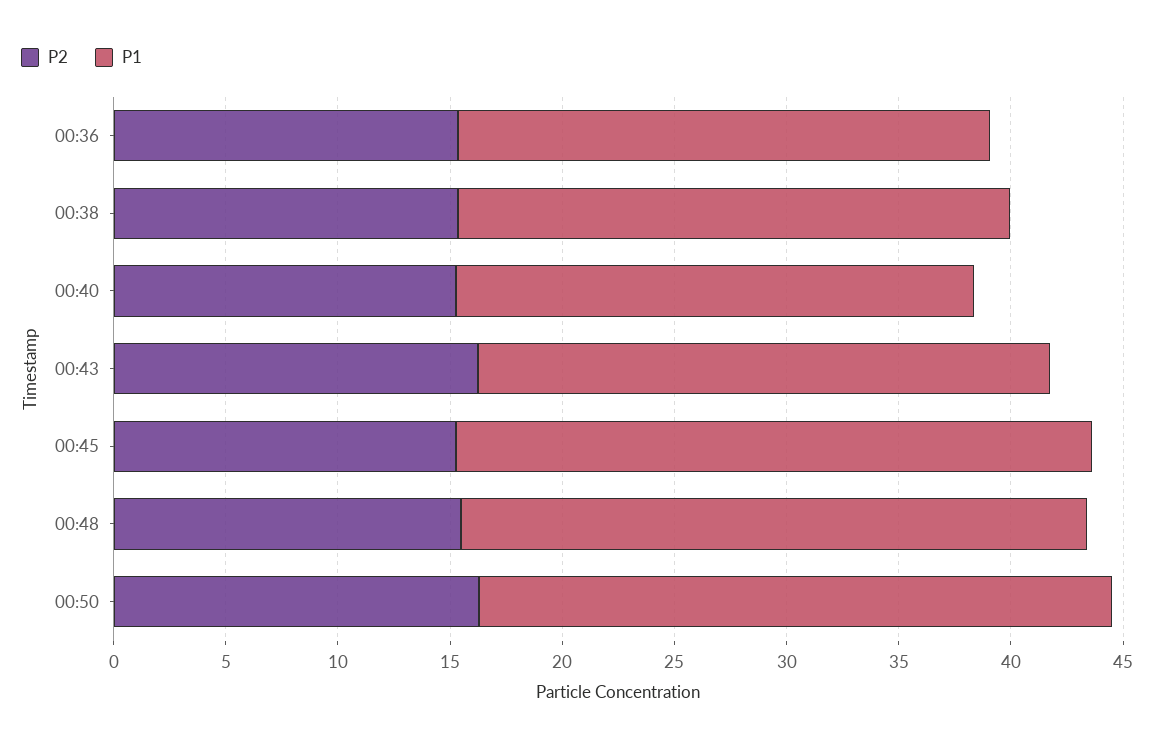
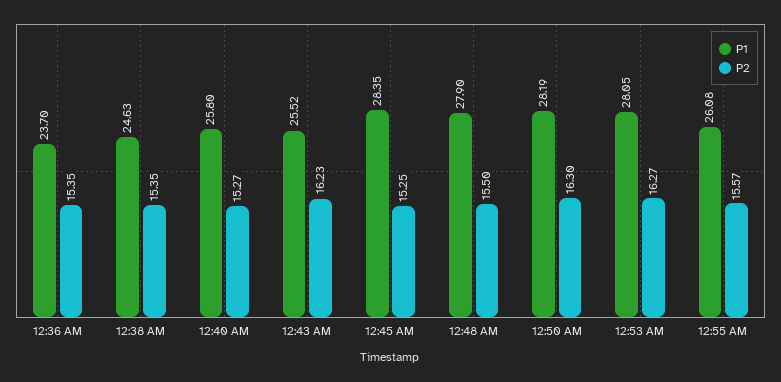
P1, 00:40: 23 -> 25.8
P1, 12:53 AM: none -> 28.05
P2, 12:53 AM: none -> 16.27
P1, 12:55 AM: none -> 26.08
P2, 12:55 AM: none -> 15.57

